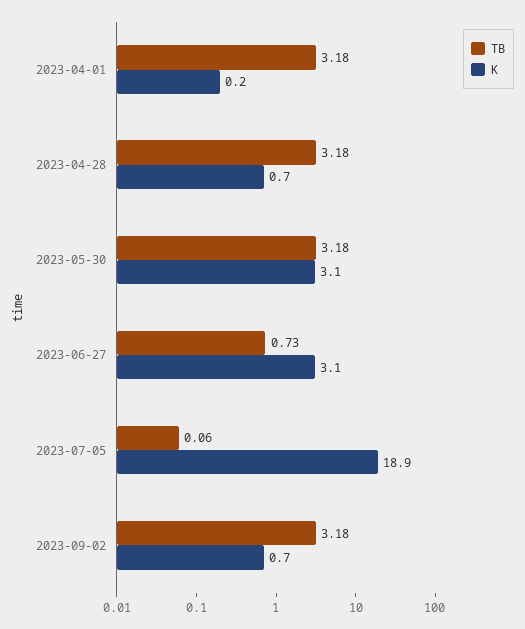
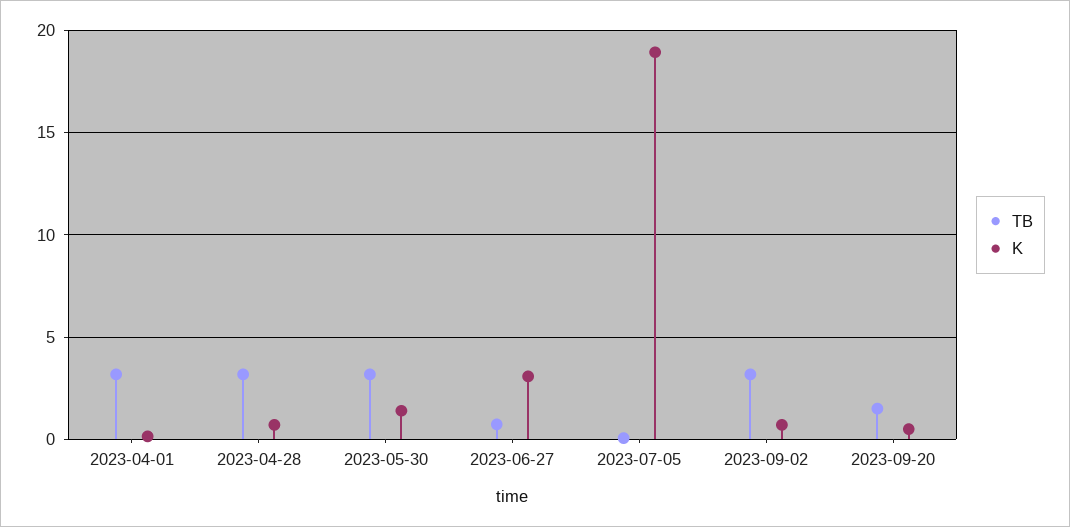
K, 2023-05-30: 3.1 -> 1.5
TB, 2023-09-20: none -> 1.5
K, 2023-09-20: none -> 0.5

